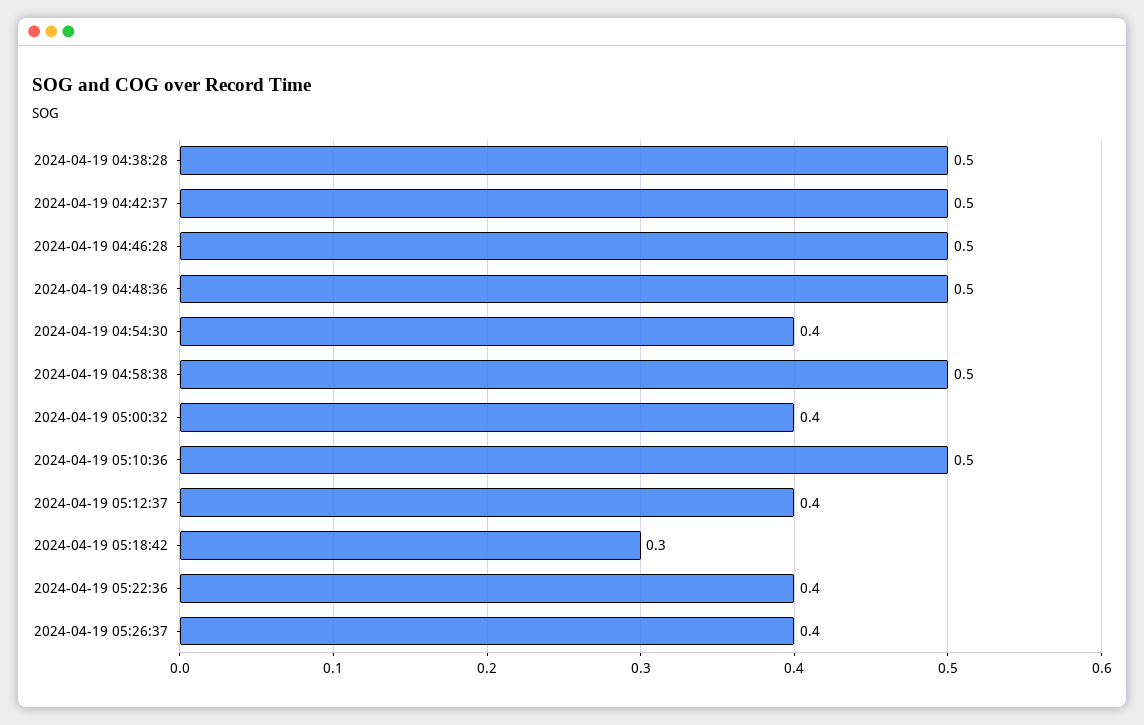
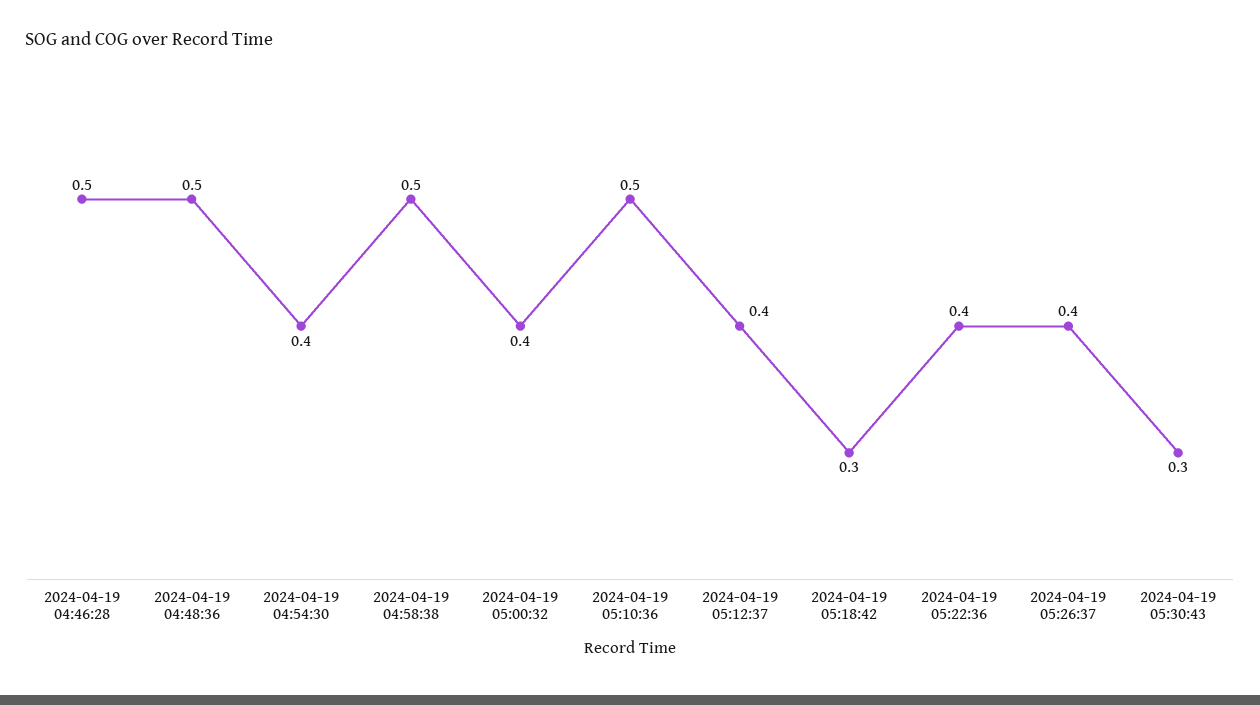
2024-04-19 04:38:28: 0.5 -> none
2024-04-19 04:42:37: 0.5 -> none
2024-04-19 05:30:43: none -> 0.3

